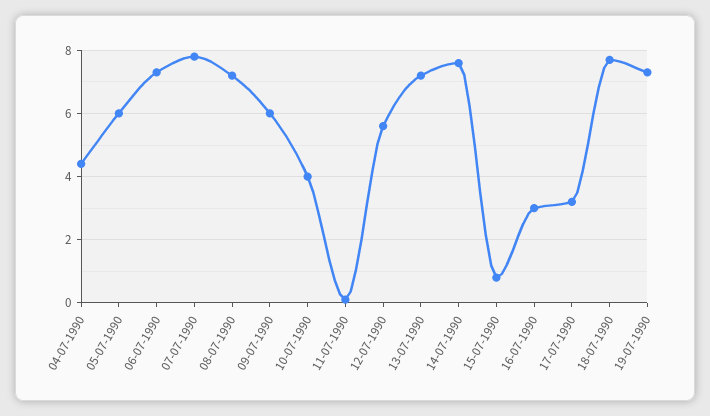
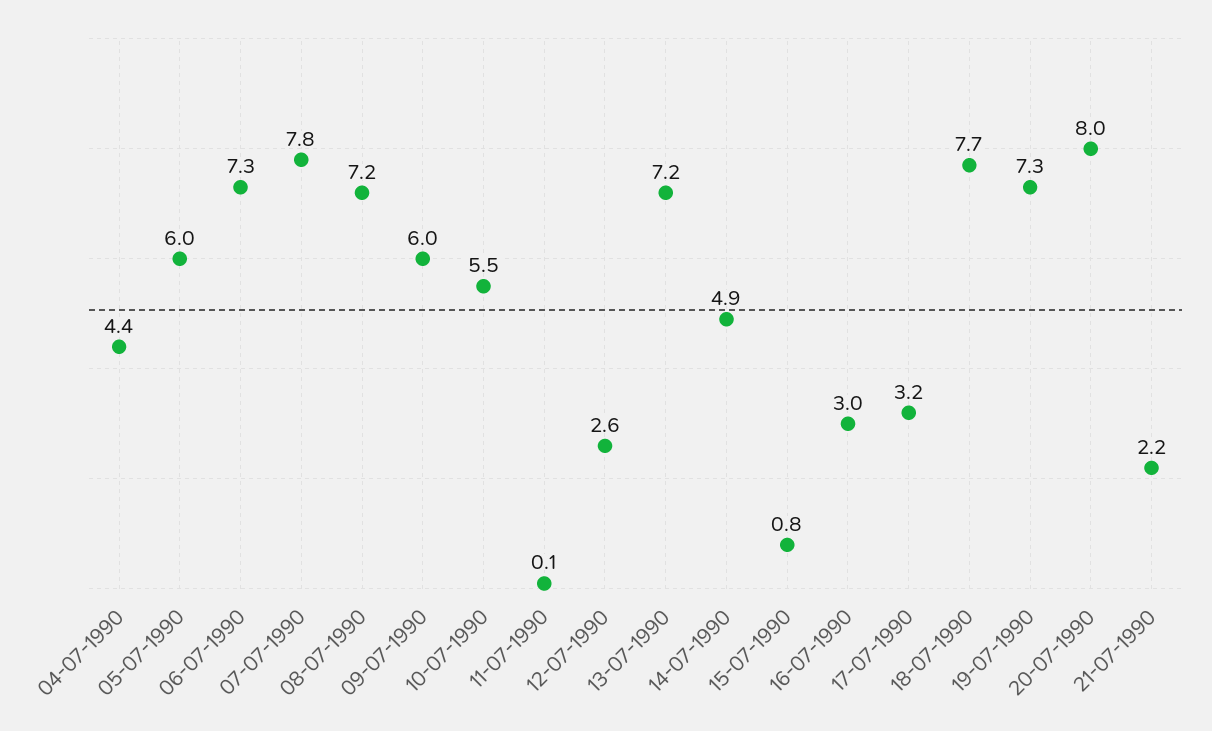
10-07-1990: 4 -> 5.5
12-07-1990: 5.5 -> 2.6
14-07-1990: 7.5 -> 4.9
20-07-1990: none -> 8
21-07-1990: none -> 2.2

